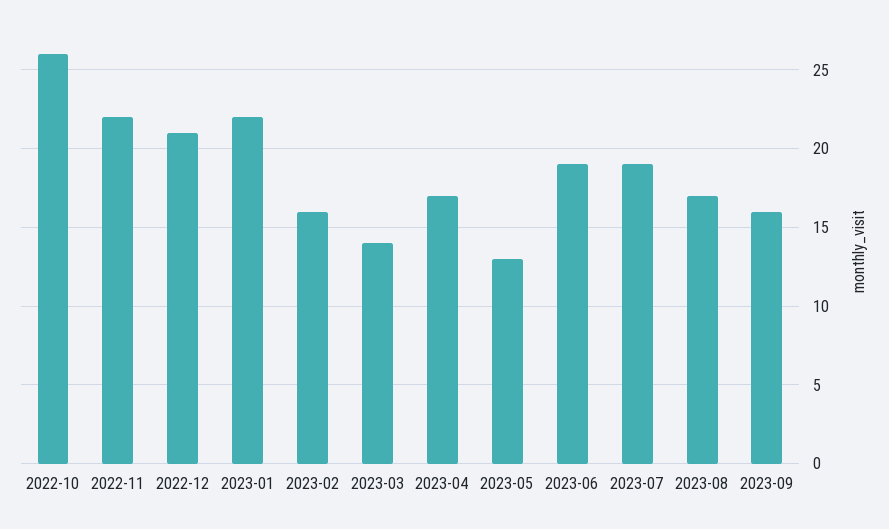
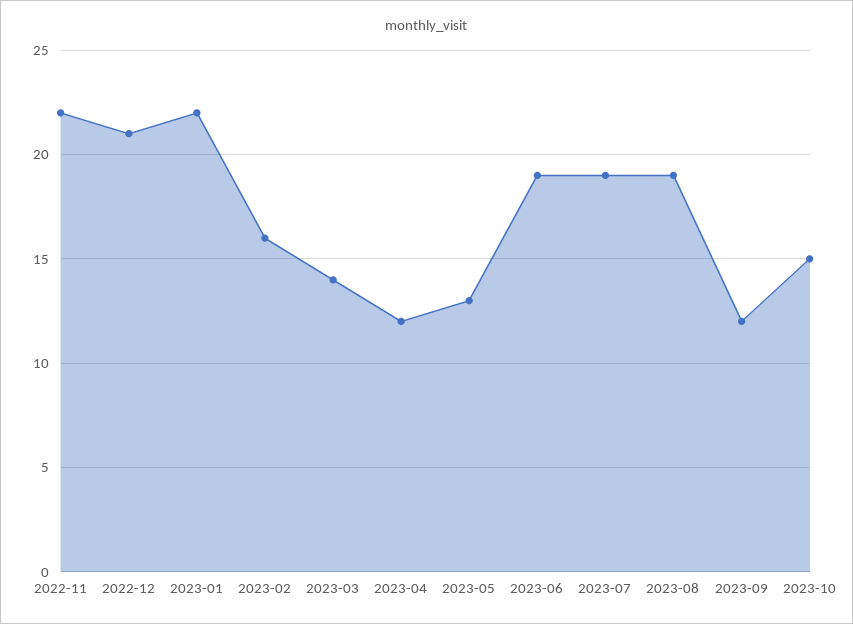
2022-10: 26 -> none
2023-04: 17 -> 12
2023-08: 17 -> 19
2023-09: 16 -> 12
2023-10: none -> 15

